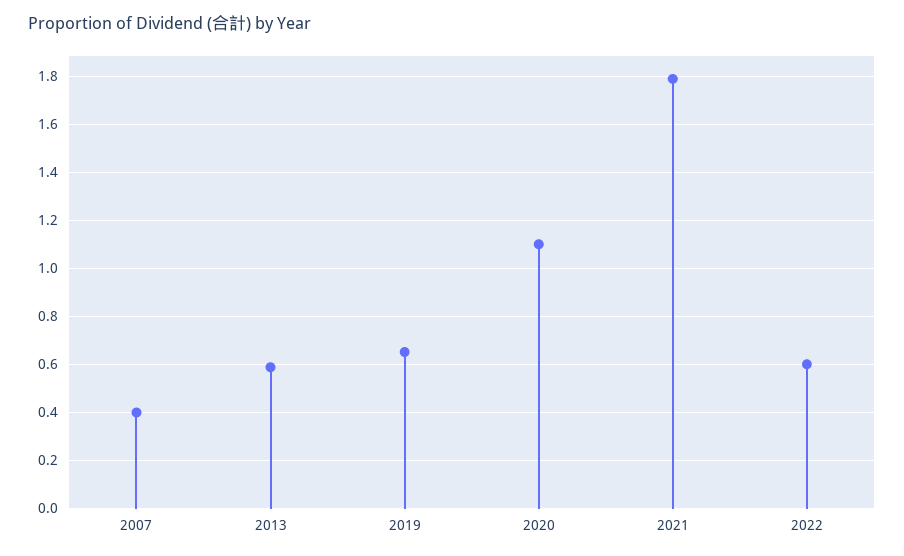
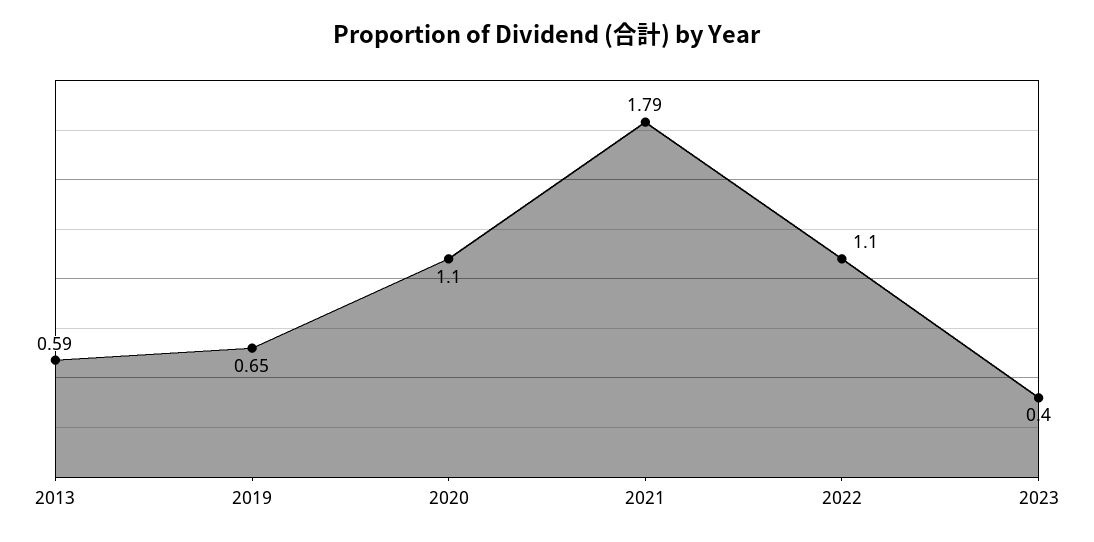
2007: 0.4 -> none
2022: 0.6 -> 1.1
2023: none -> 0.4

